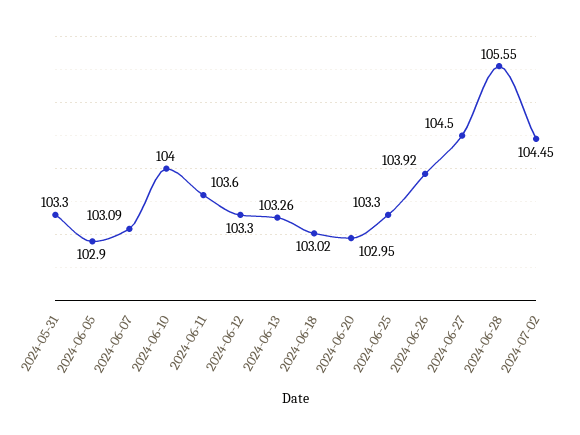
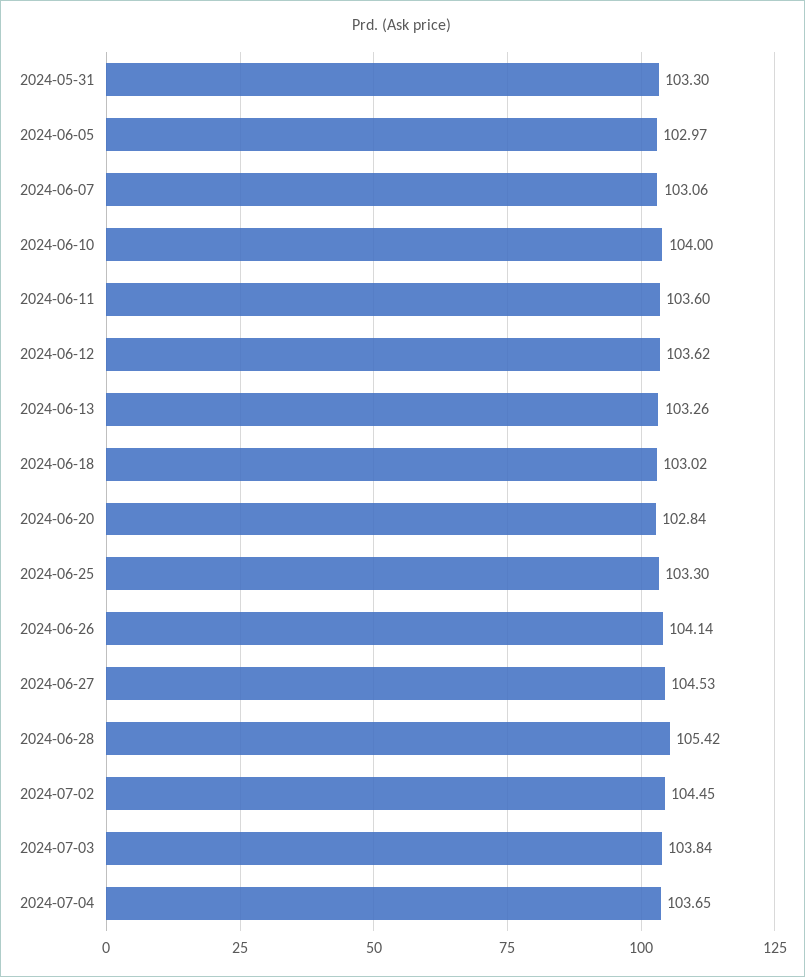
2024-06-05: 102.9 -> 102.97
2024-06-07: 103.09 -> 103.06
2024-06-12: 103.3 -> 103.62
2024-06-20: 102.95 -> 102.84
2024-06-26: 103.92 -> 104.14
2024-06-27: 104.5 -> 104.53
2024-06-28: 105.55 -> 105.42
2024-07-03: none -> 103.84
2024-07-04: none -> 103.65

